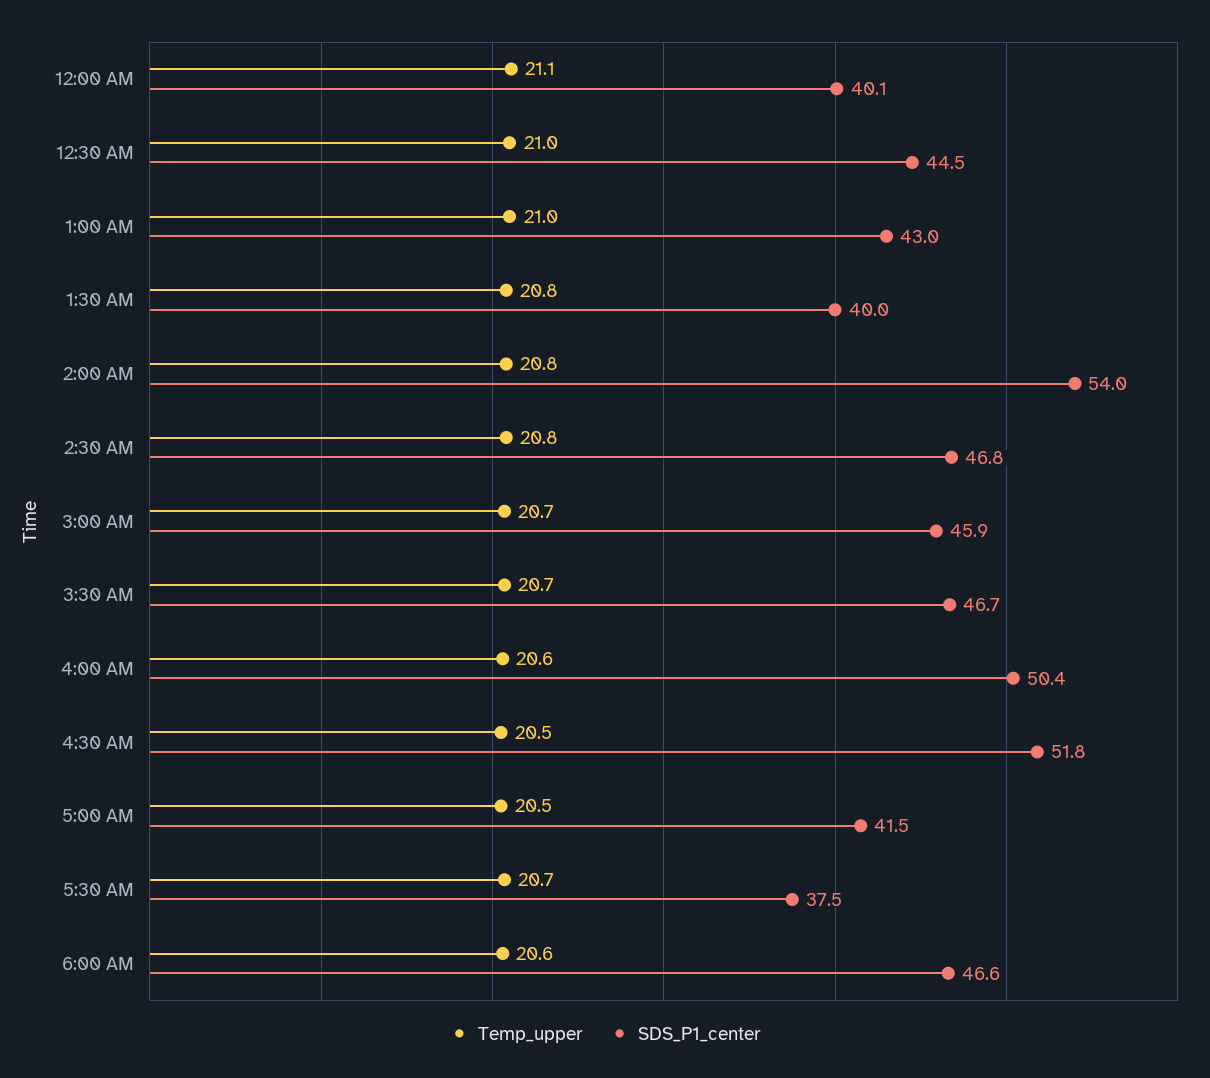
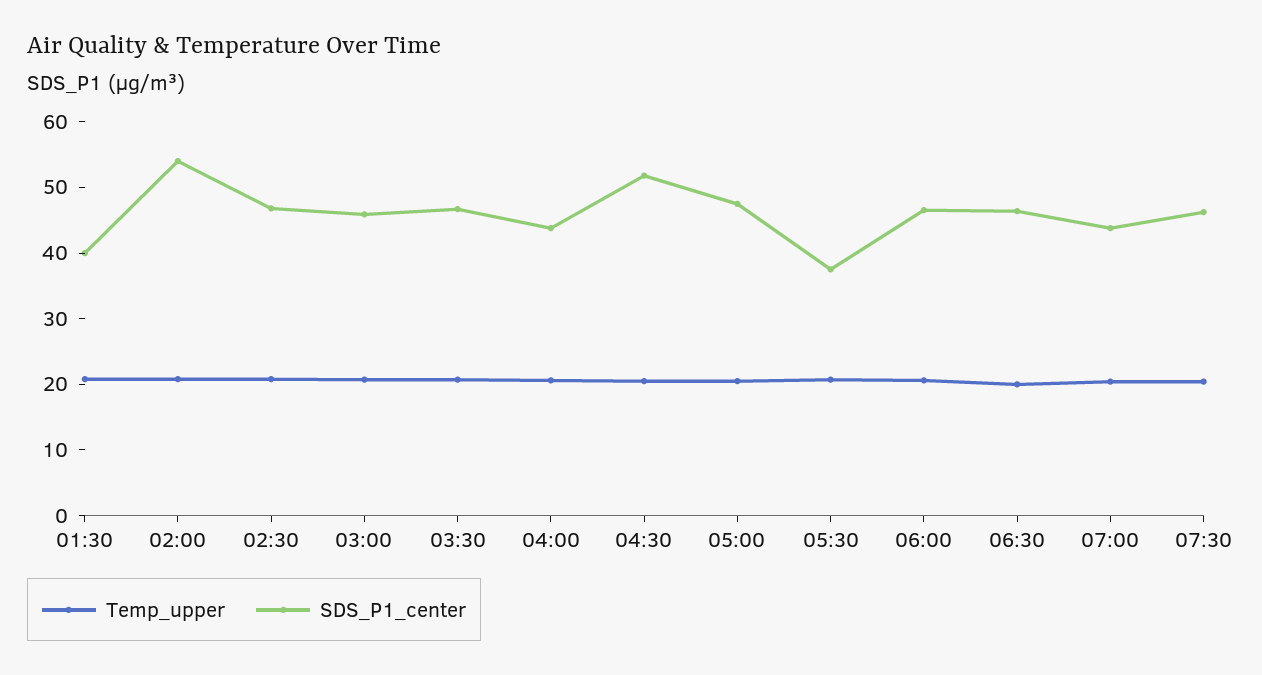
Temp_upper, 12:00 AM: 21.1 -> none
SDS_P1_center, 12:00 AM: 40.1 -> none
Temp_upper, 12:30 AM: 21 -> none
SDS_P1_center, 12:30 AM: 44.5 -> none
Temp_upper, 1:00 AM: 21 -> none
SDS_P1_center, 1:00 AM: 43 -> none
SDS_P1_center, 4:00 AM: 50.4 -> 44
SDS_P1_center, 5:00 AM: 41.5 -> 48
Temp_upper, 06:30: none -> 20
SDS_P1_center, 06:30: none -> 46
Temp_upper, 07:00: none -> 20
SDS_P1_center, 07:00: none -> 44
Temp_upper, 07:30: none -> 20
SDS_P1_center, 07:30: none -> 46

